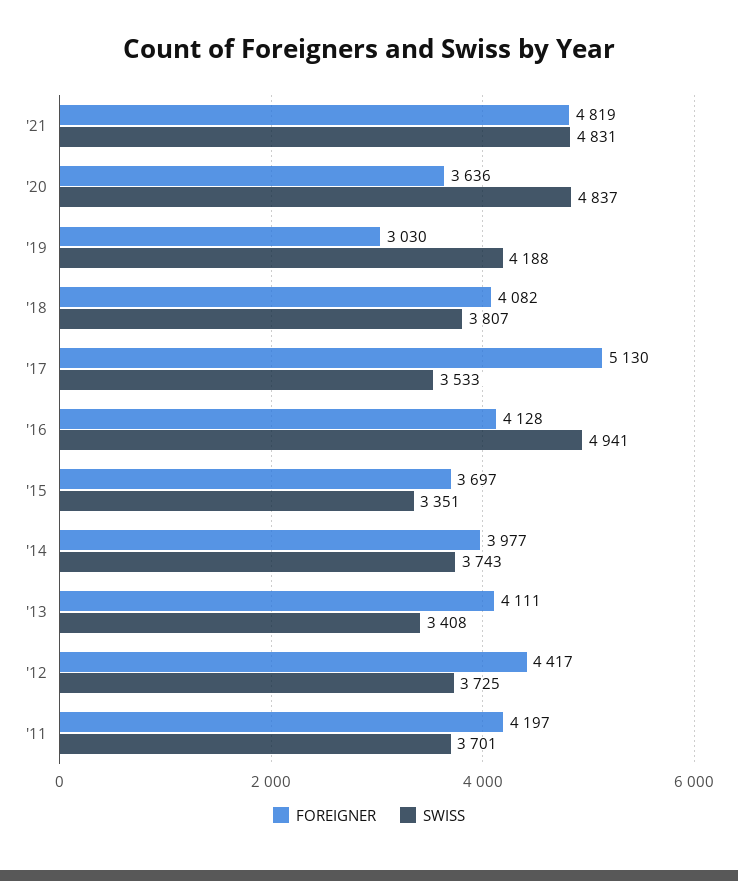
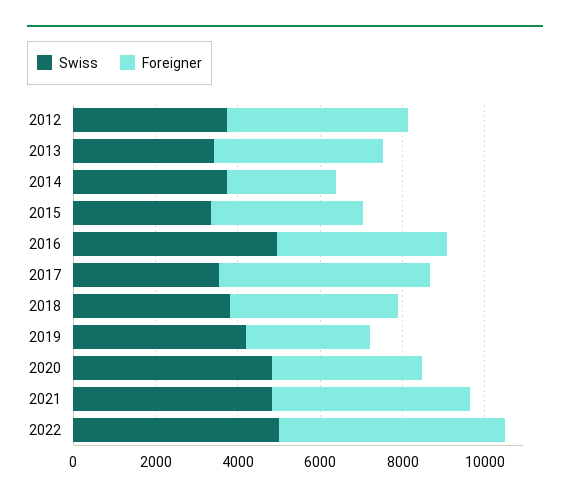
FOREIGNER, '14: 3977 -> 2500
FOREIGNER, '11: 4197 -> none
SWISS, '11: 3701 -> none
SWISS, 2022: none -> 5000
FOREIGNER, 2022: none -> 5500

